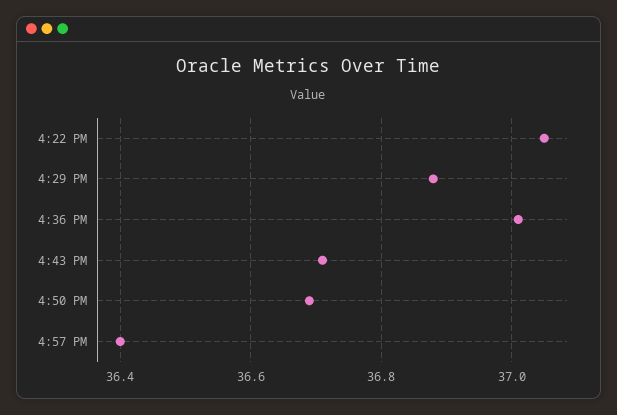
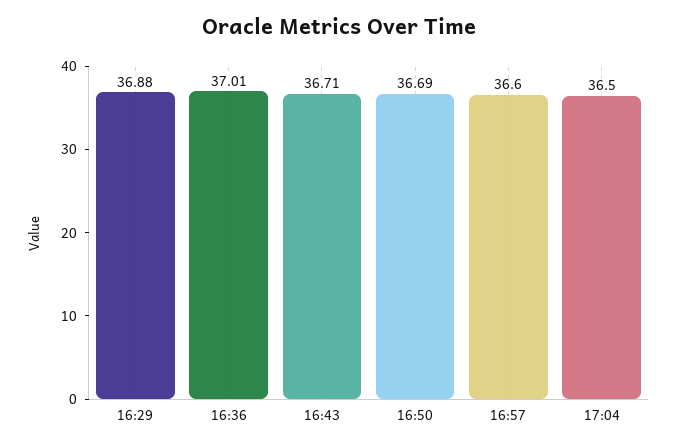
4:22 PM: 37.05 -> none
4:57 PM: 36.4 -> 36.6
17:04: none -> 36.5

